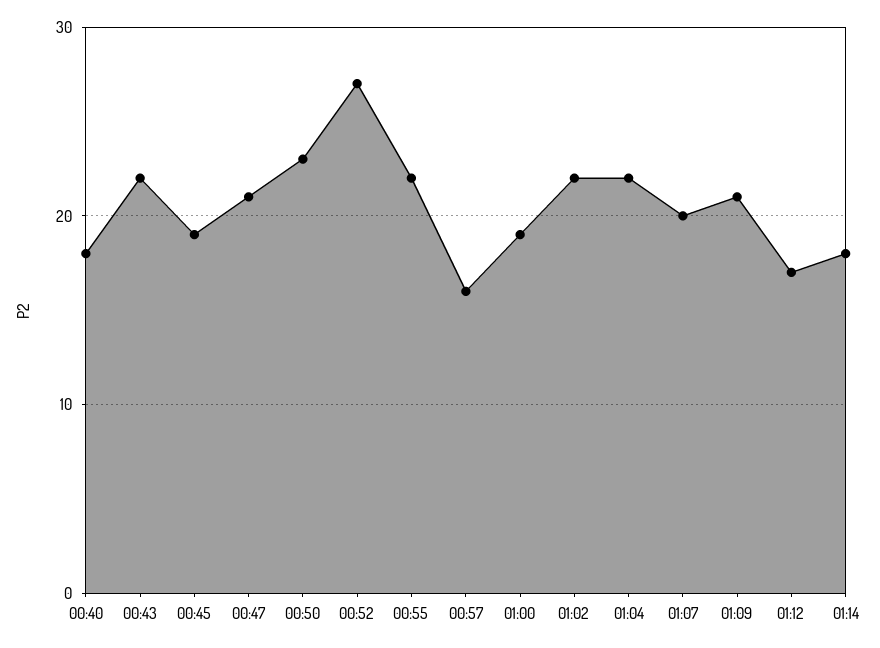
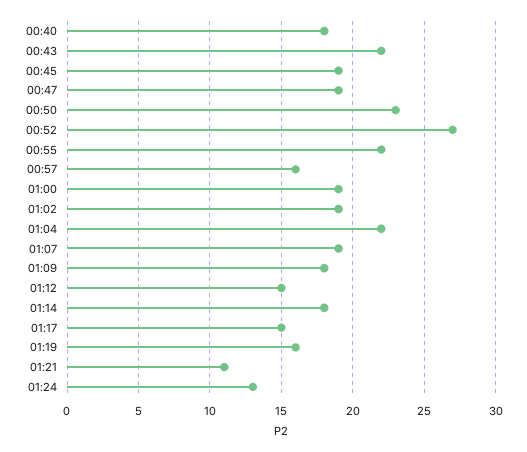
00:47: 21 -> 19
01:02: 22 -> 19
01:07: 20 -> 19
01:09: 21 -> 18
01:12: 17 -> 15
01:17: none -> 15
01:19: none -> 16
01:21: none -> 11
01:24: none -> 13

